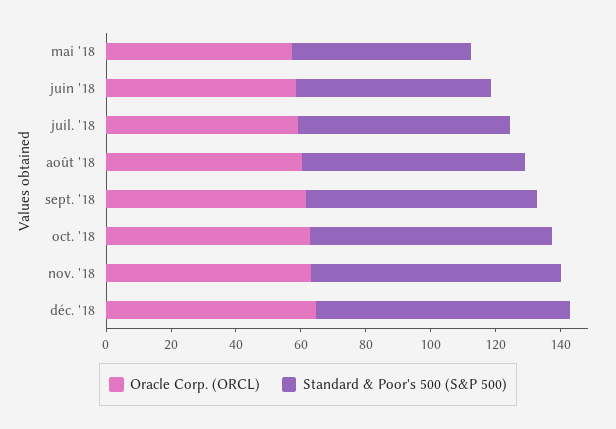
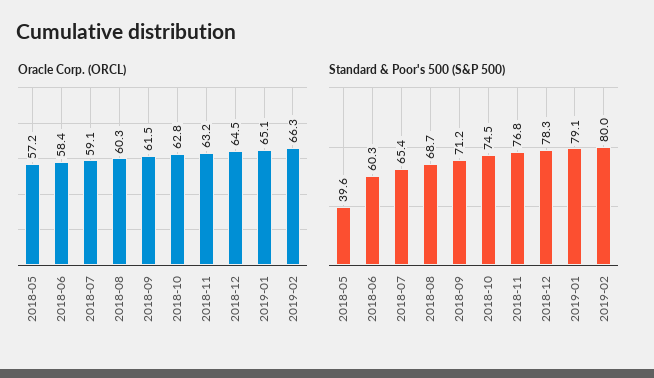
Standard & Poor's 500 (S&P 500), mai '18: 55 -> 39.6
Oracle Corp. (ORCL), 2019-01: none -> 65.1
Oracle Corp. (ORCL), 2019-02: none -> 66.3
Standard & Poor's 500 (S&P 500), 2019-01: none -> 79.1
Standard & Poor's 500 (S&P 500), 2019-02: none -> 80

